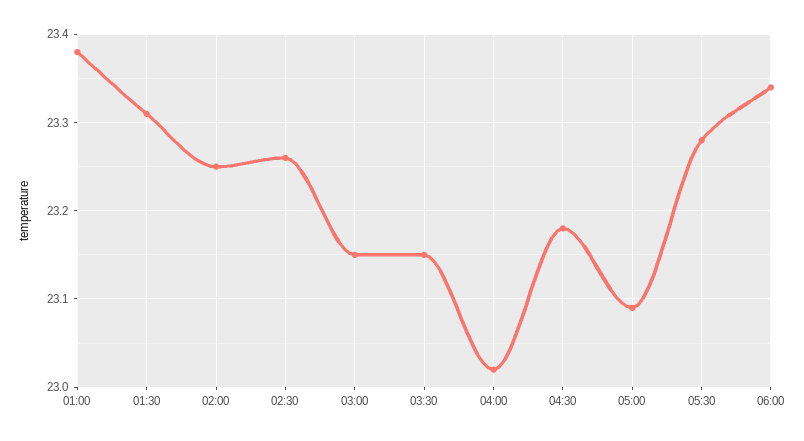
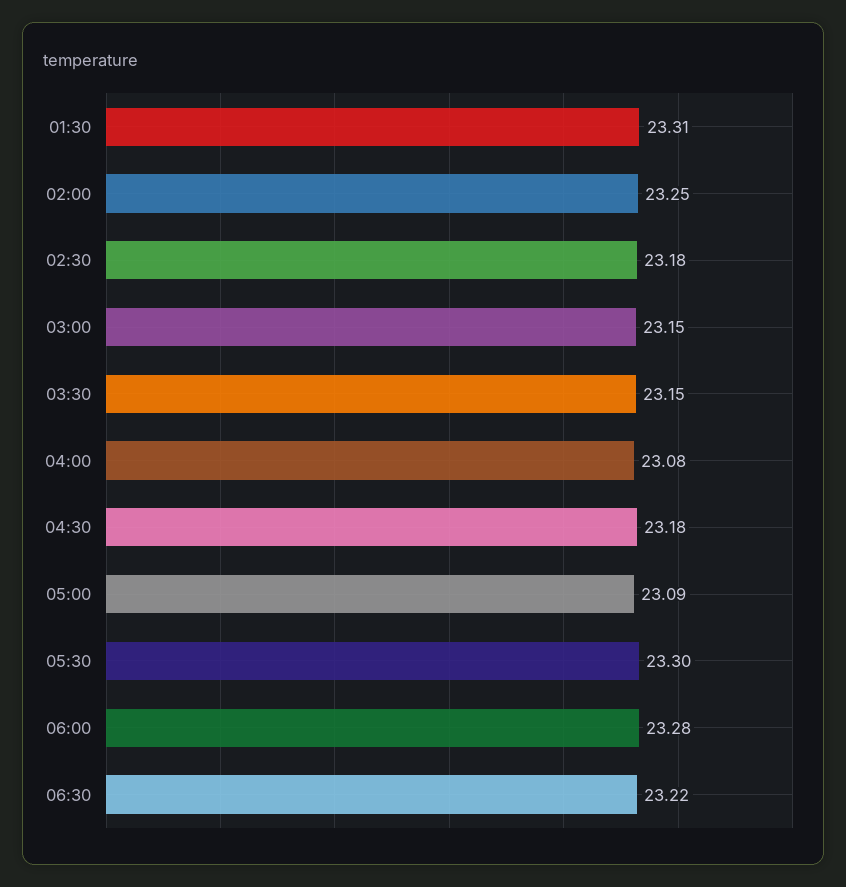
01:00: 23.38 -> none
02:30: 23.26 -> 23.18
04:00: 23.02 -> 23.08
05:30: 23.28 -> 23.3
06:00: 23.34 -> 23.28
06:30: none -> 23.22

